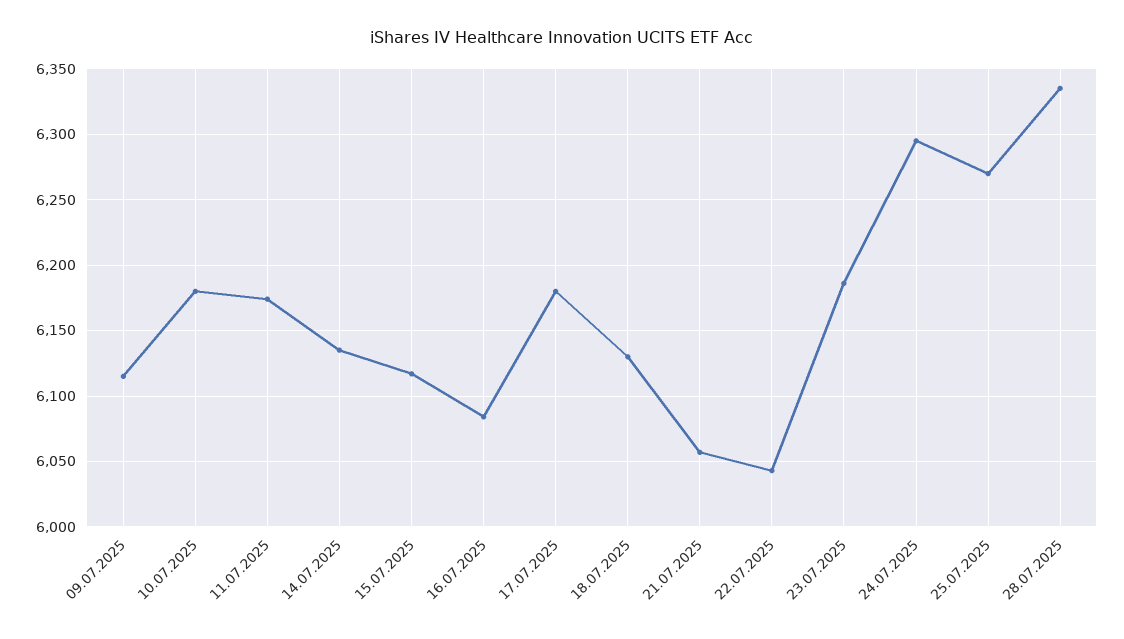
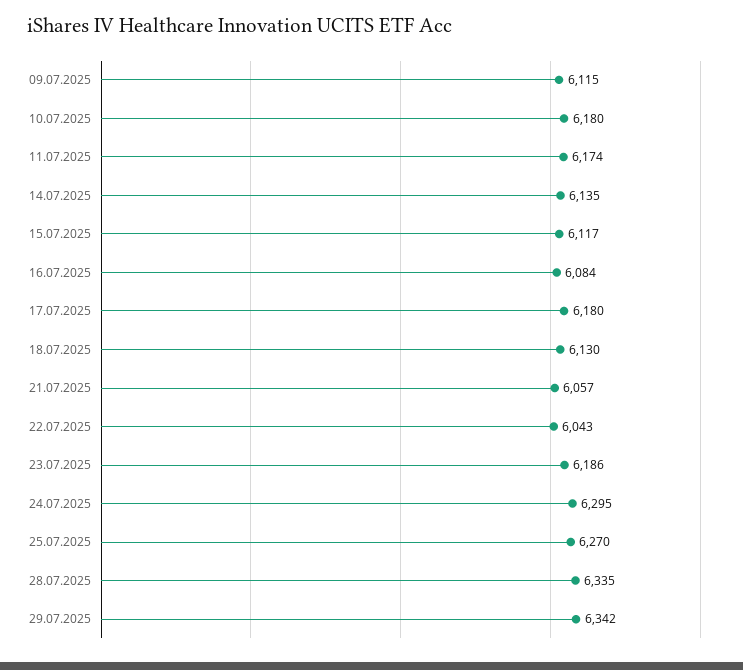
29.07.2025: none -> 6342

